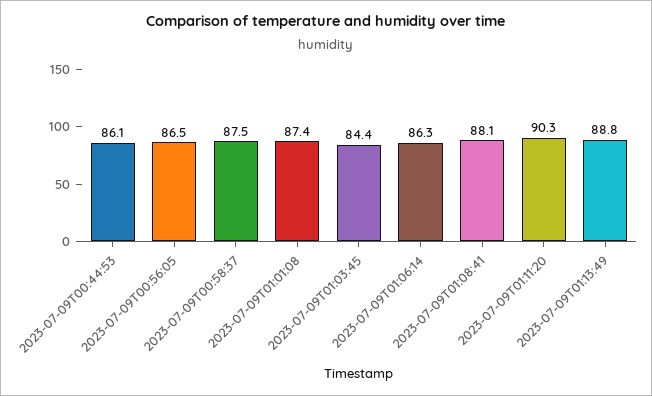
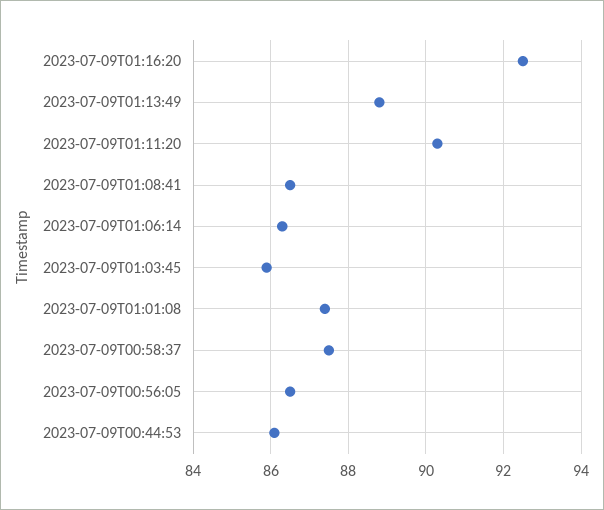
2023-07-09T01:03:45: 84.4 -> 86
2023-07-09T01:08:41: 88.1 -> 86.5
2023-07-09T01:16:20: none -> 92.5

